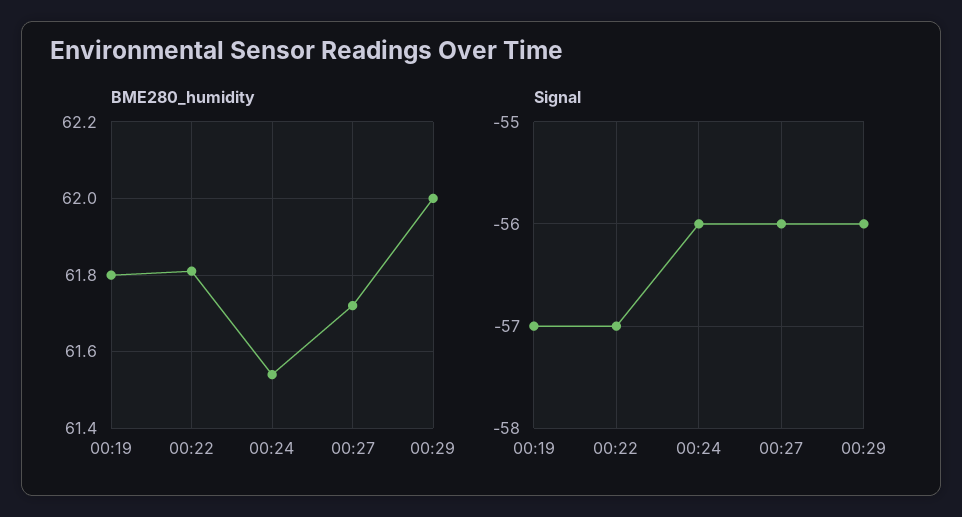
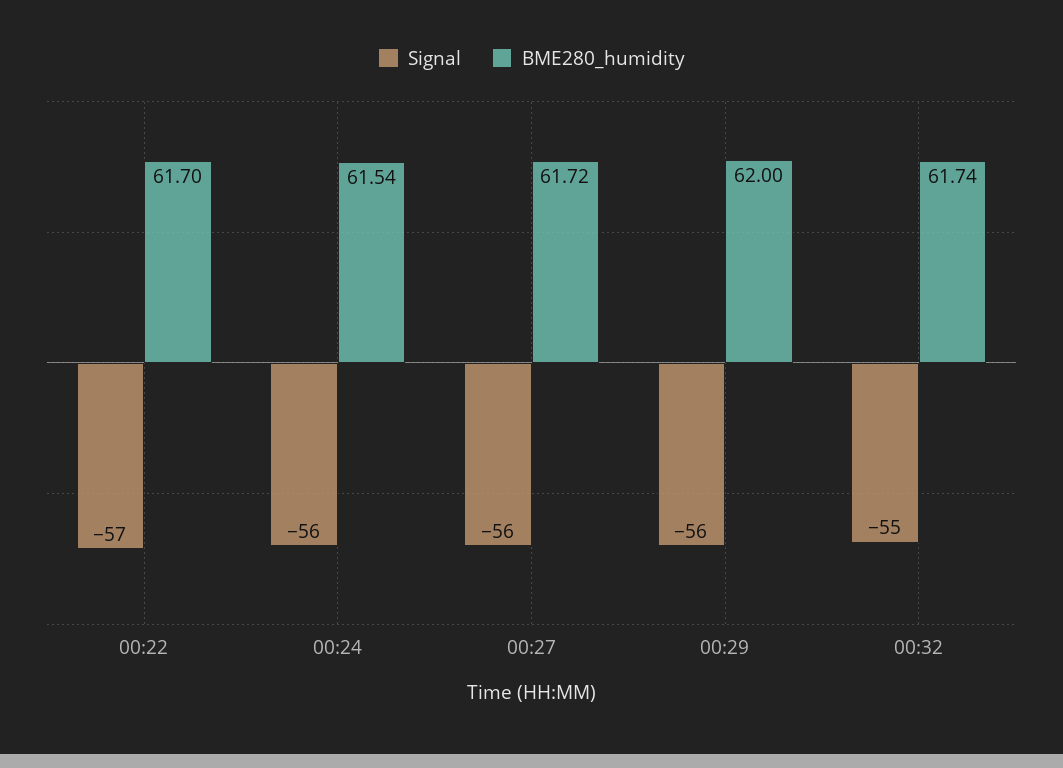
BME280_humidity, 00:19: 61.8 -> none
BME280_humidity, 00:22: 61.8 -> 61.7
Signal, 00:19: -57 -> none
Signal, 00:32: none -> -55
BME280_humidity, 00:32: none -> 61.74

